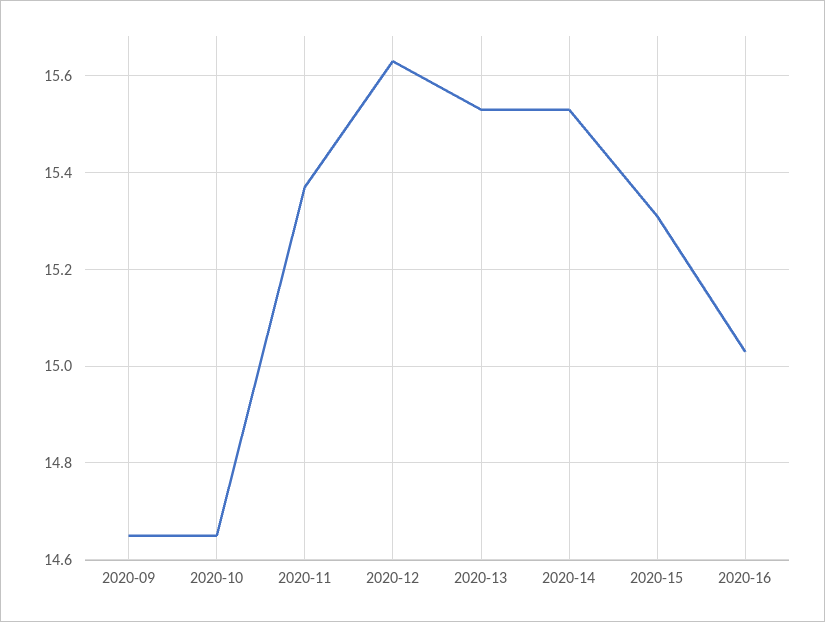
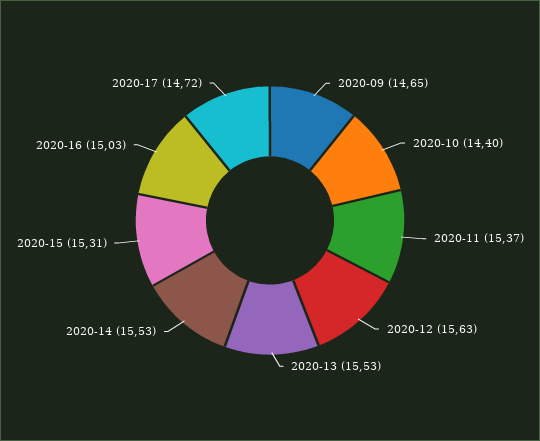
2020-10: 14.65 -> 14.4
2020-17: none -> 14.72

